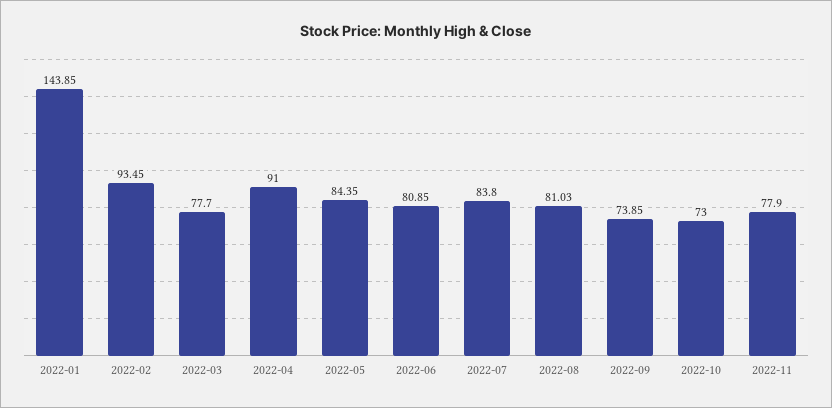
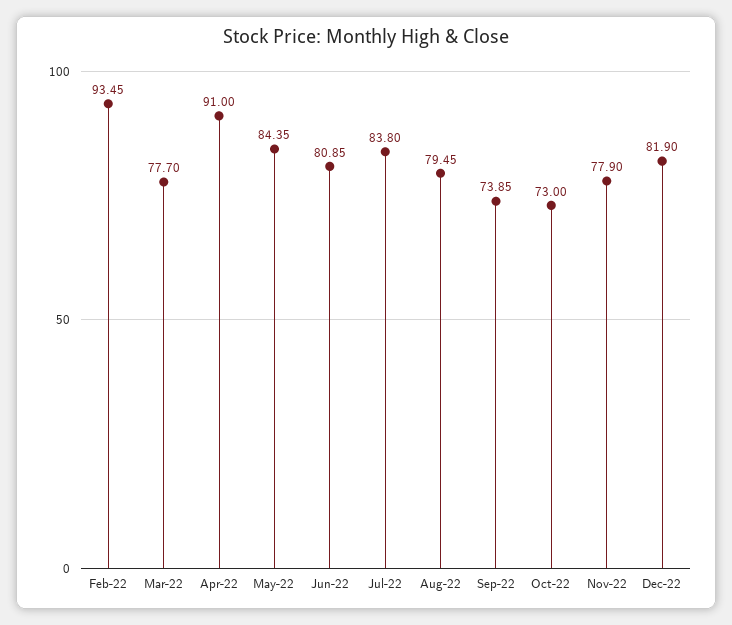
2022-01: 143.85 -> none
2022-08: 81.03 -> 79.45
Dec-22: none -> 81.9

